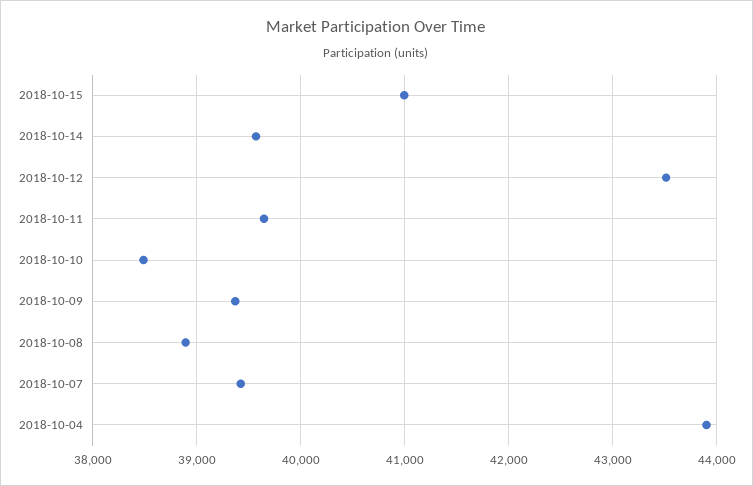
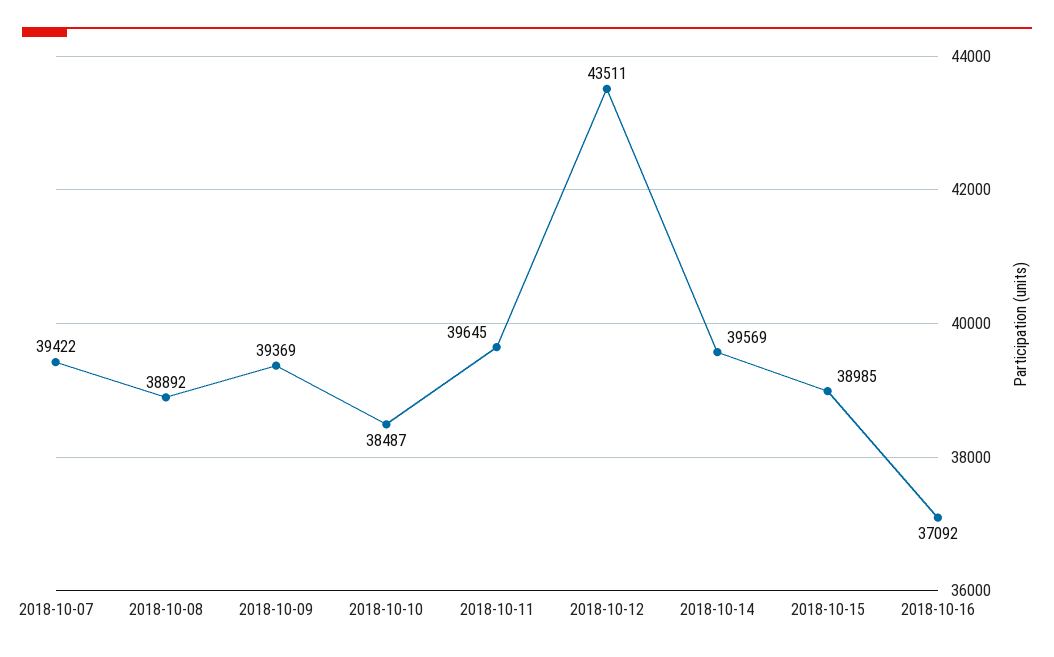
2018-10-15: 41000 -> 38985
2018-10-04: 43900 -> none
2018-10-16: none -> 37092

